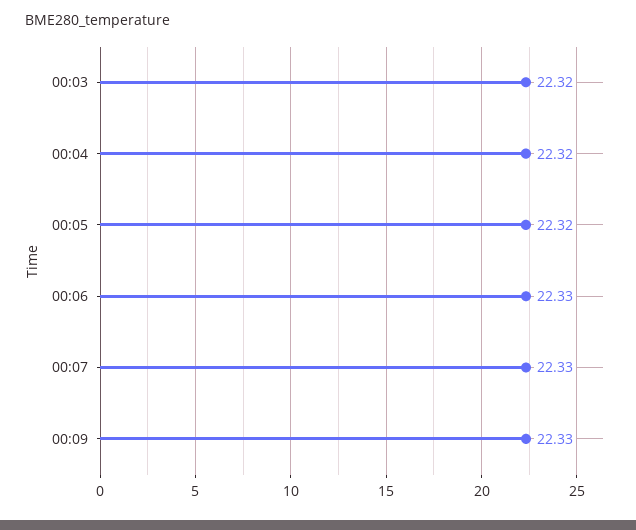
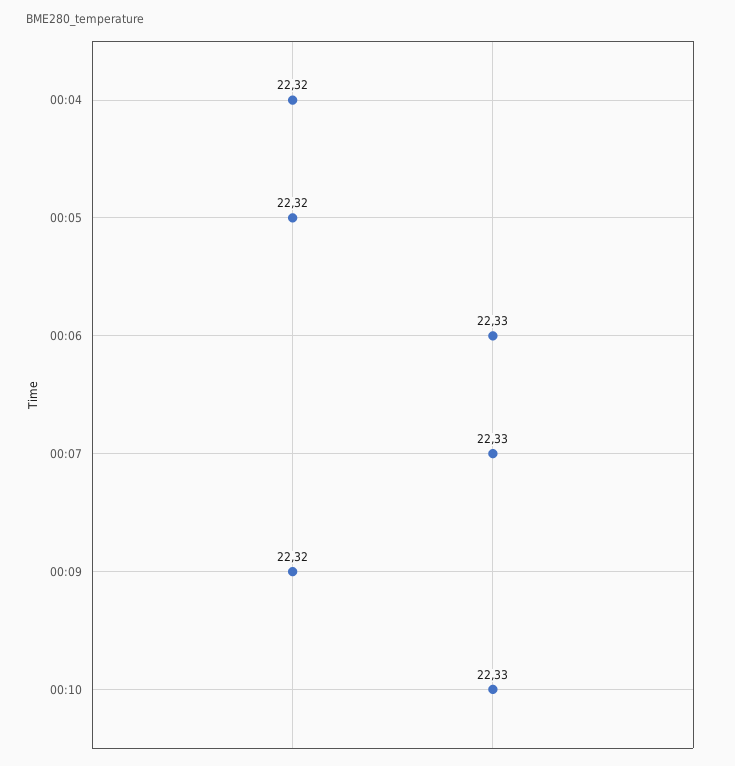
00:03: 22.32 -> none
00:09: 22.33 -> 22.32
00:10: none -> 22.33

